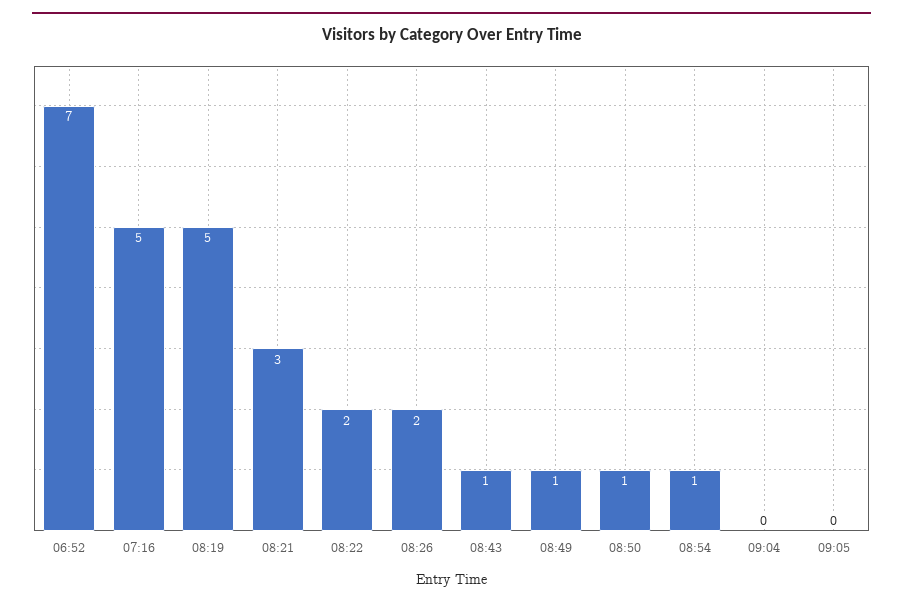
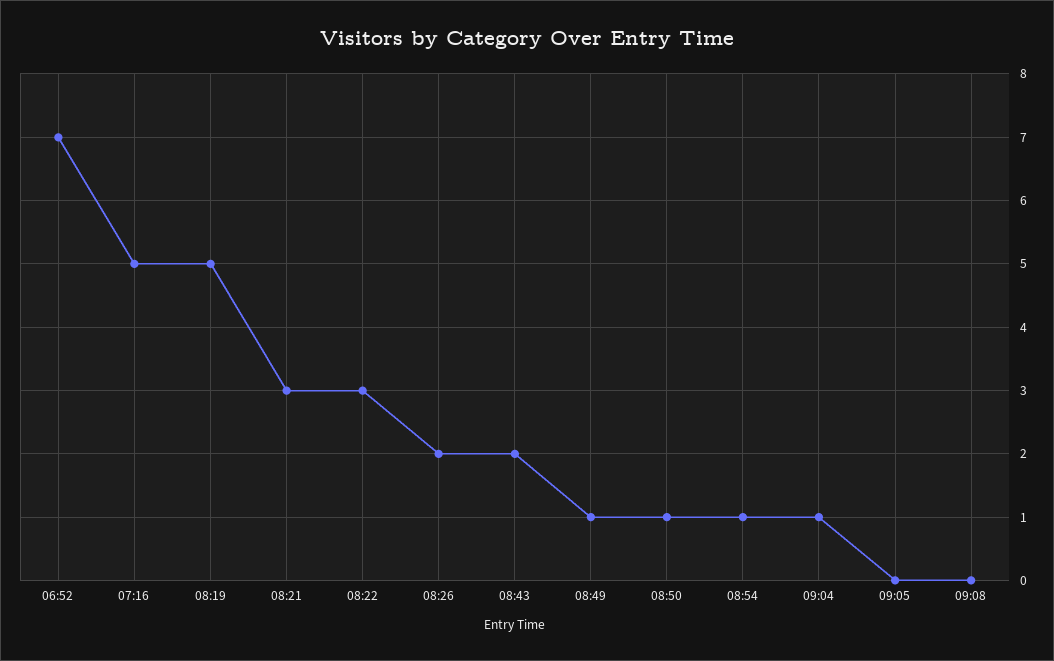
08:22: 2 -> 3
08:43: 1 -> 2
09:04: 0 -> 1
09:08: none -> 0

